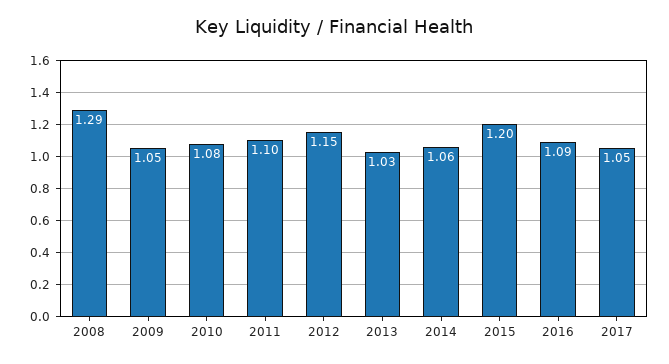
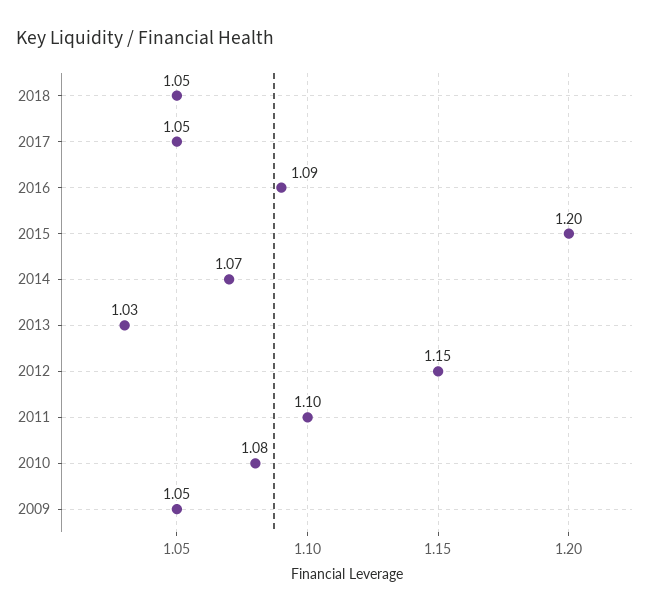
2008: 1.29 -> none
2014: 1.06 -> 1.07
2018: none -> 1.05

